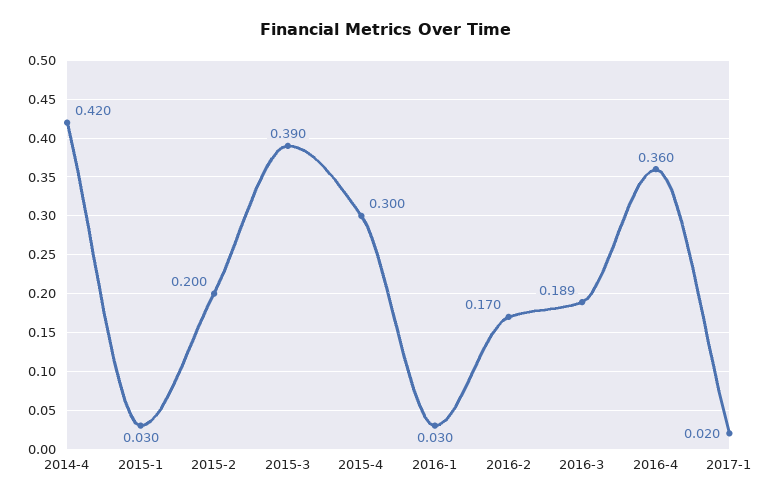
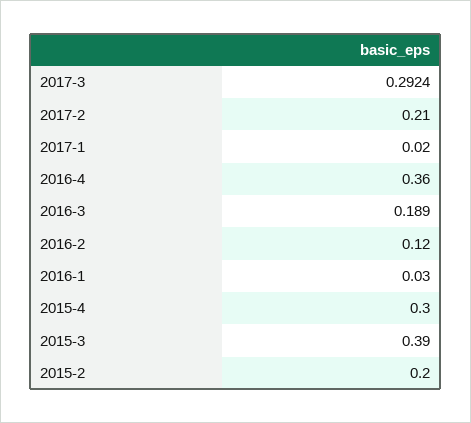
2014-4: 0.42 -> none
2015-1: 0.03 -> none
2016-2: 0.17 -> 0.12
2017-3: none -> 0.2924
2017-2: none -> 0.21

